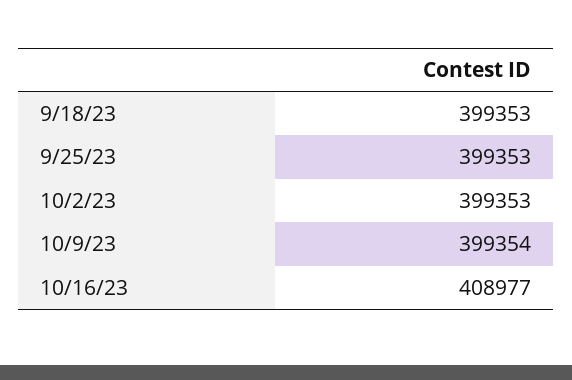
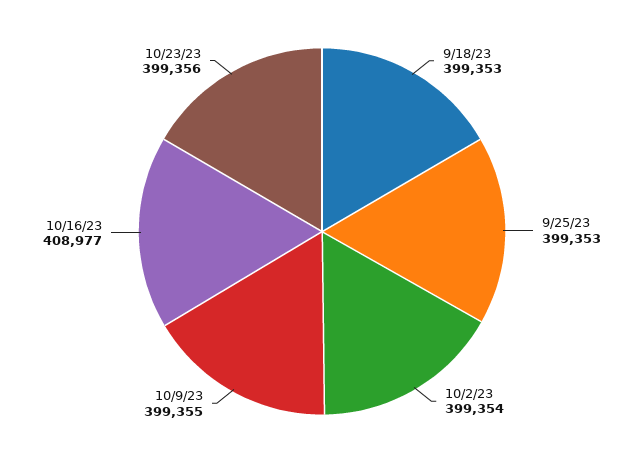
10/2/23: 399353 -> 399354
10/9/23: 399354 -> 399355
10/23/23: none -> 399356

